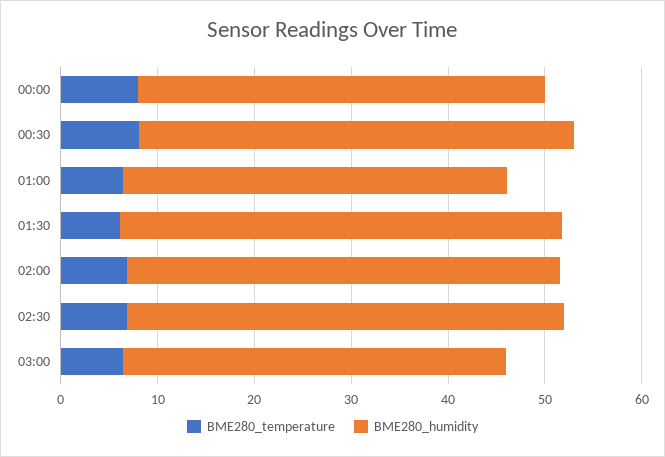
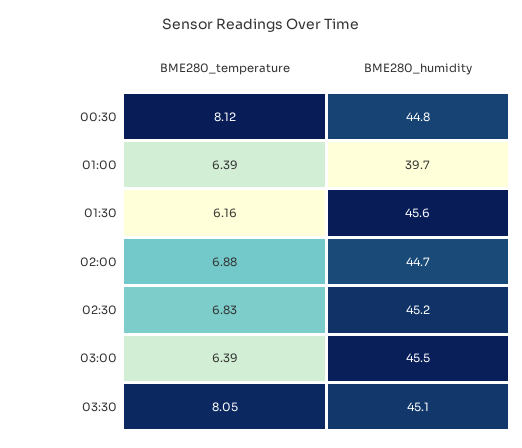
BME280_temperature, 00:00: 8 -> none
BME280_humidity, 00:00: 42 -> none
BME280_humidity, 03:00: 40 -> 45.5
BME280_temperature, 03:30: none -> 8.05
BME280_humidity, 03:30: none -> 45.1

